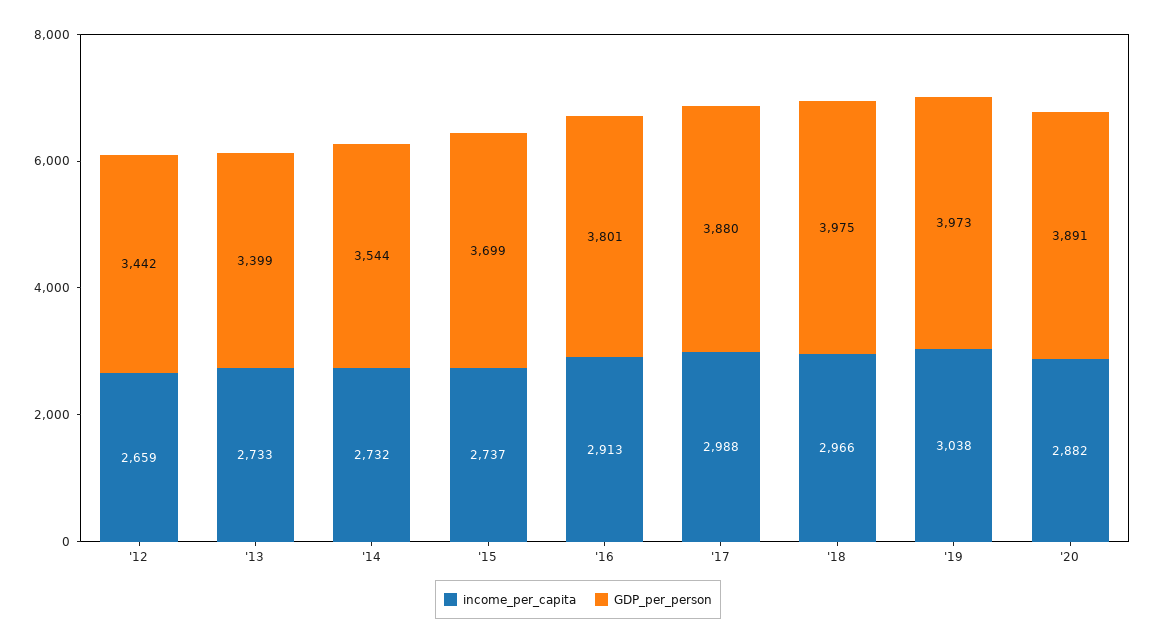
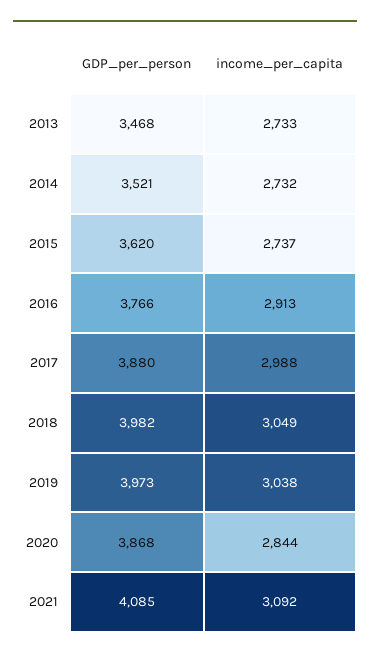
income_per_capita, '12: 2659 -> none
GDP_per_person, '12: 3442 -> none
GDP_per_person, '13: 3399 -> 3468
GDP_per_person, '14: 3544 -> 3521
GDP_per_person, '15: 3699 -> 3620
GDP_per_person, '16: 3801 -> 3766
income_per_capita, '18: 2966 -> 3049
GDP_per_person, '18: 3975 -> 3982
income_per_capita, '20: 2882 -> 2844
GDP_per_person, '20: 3891 -> 3868
GDP_per_person, 2021: none -> 4085
income_per_capita, 2021: none -> 3092

